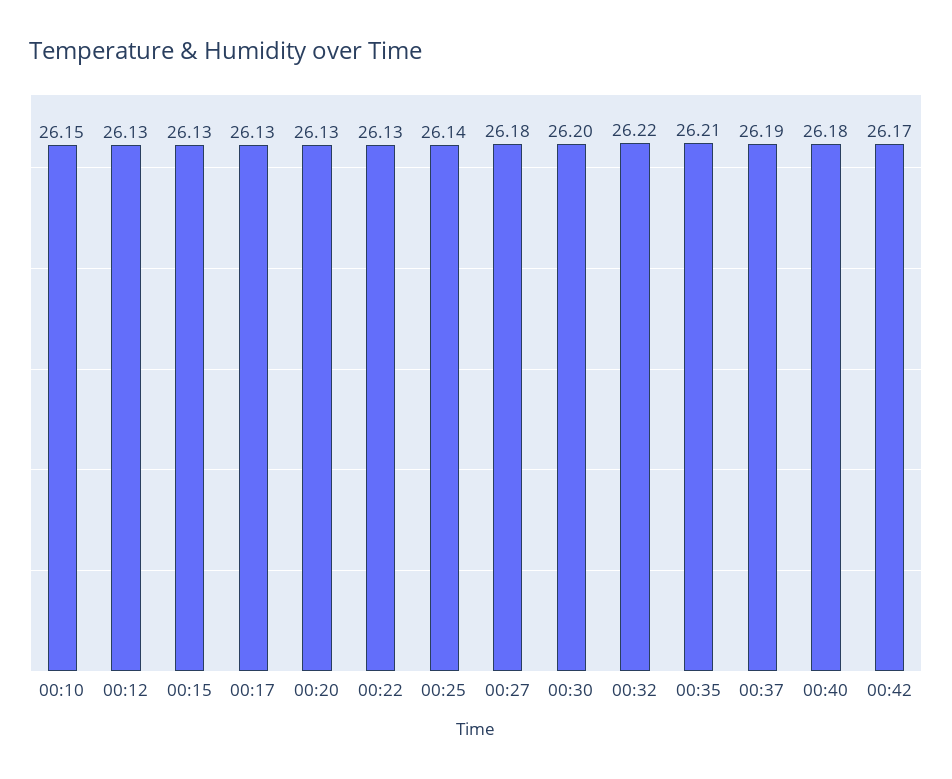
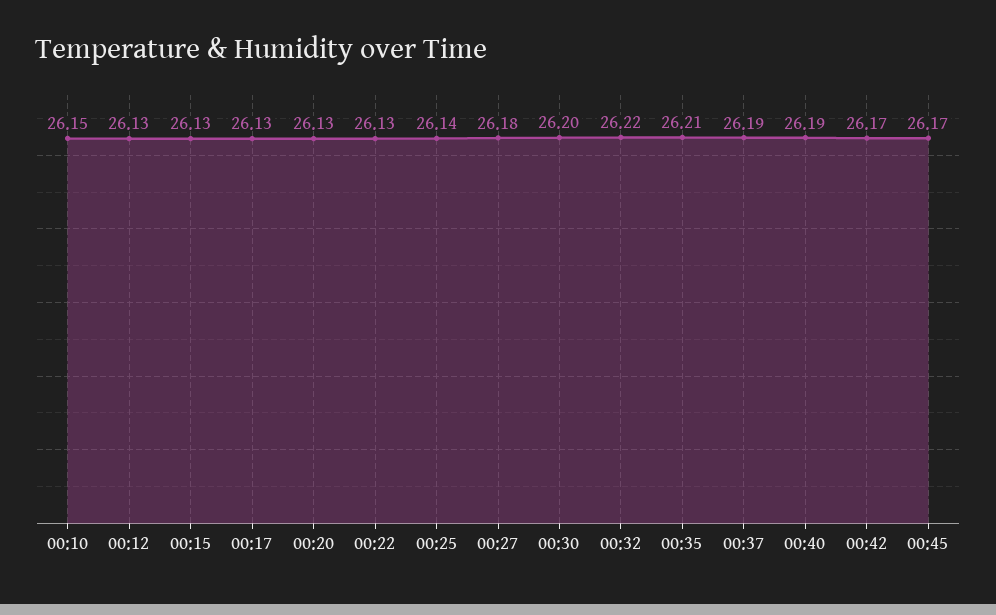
00:40: 26.18 -> 26.19
00:45: none -> 26.17

